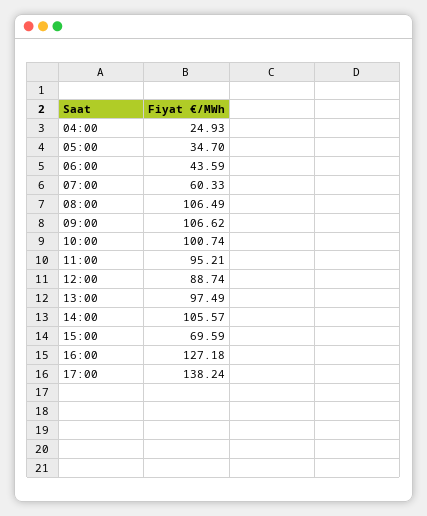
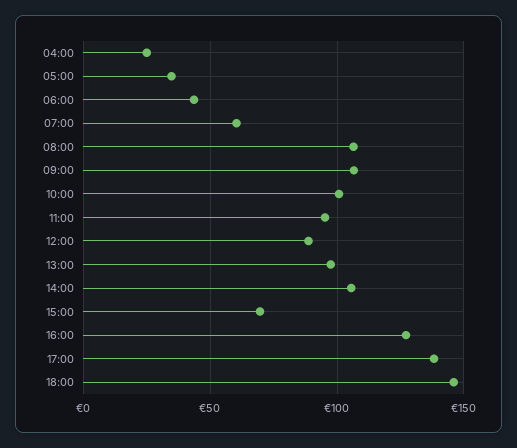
18:00: none -> 145

